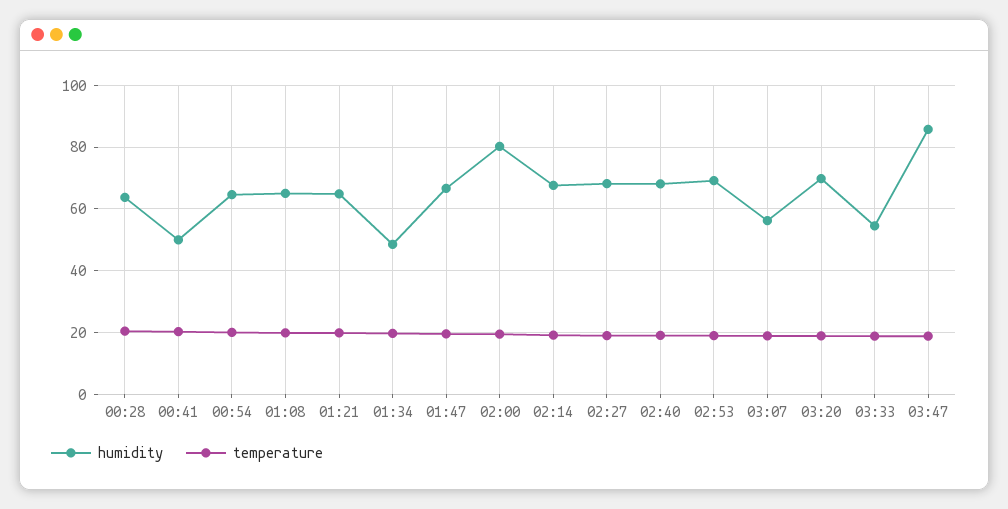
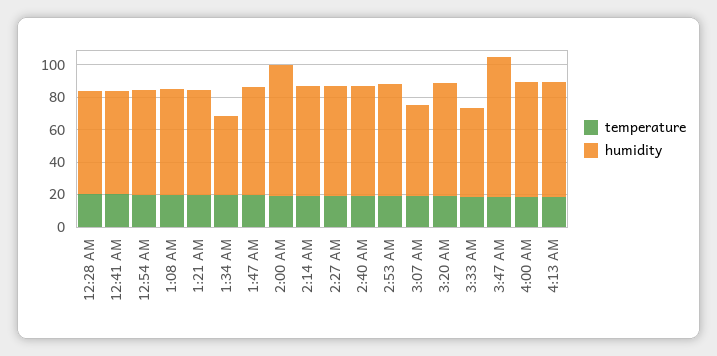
humidity, 00:41: 50 -> 65
temperature, 4:00 AM: none -> 20
humidity, 4:00 AM: none -> 70
temperature, 4:13 AM: none -> 20
humidity, 4:13 AM: none -> 70

